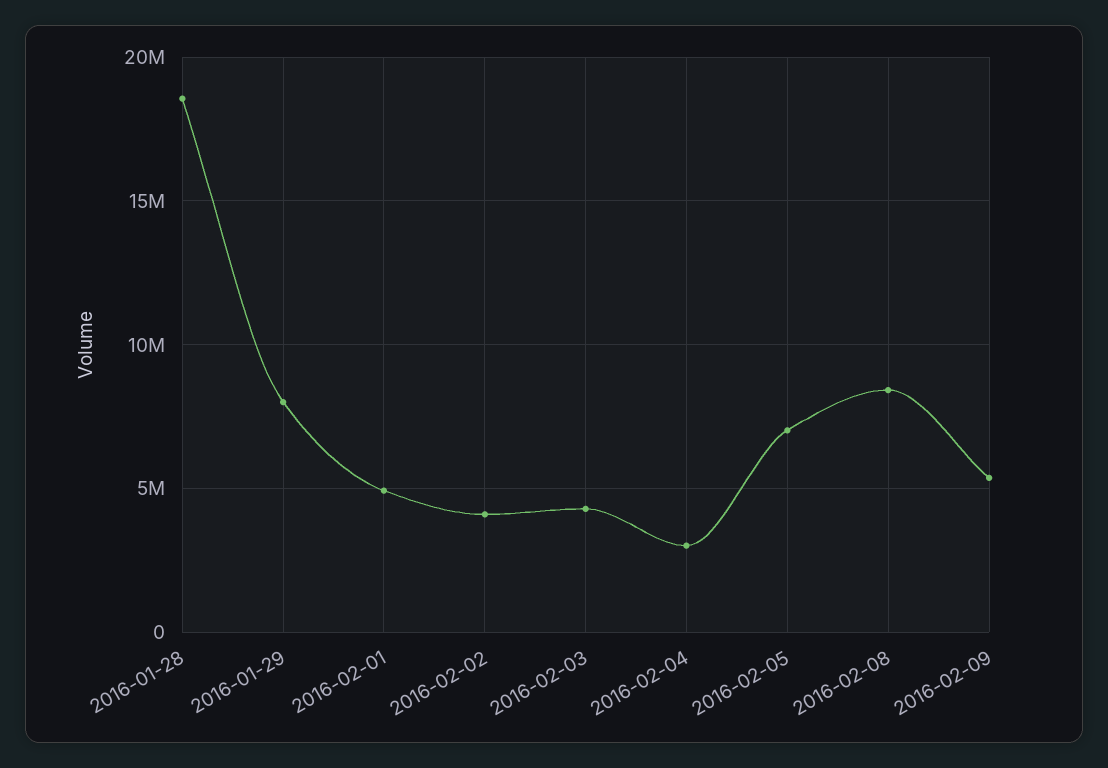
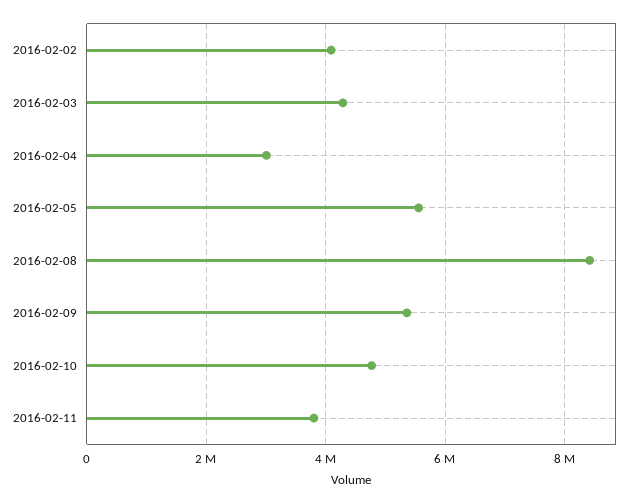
2016-01-28: 18500000 -> none
2016-01-29: 8000000 -> none
2016-02-01: 5000000 -> none
2016-02-05: 7000000 -> 5600000
2016-02-10: none -> 4800000
2016-02-11: none -> 3800000

